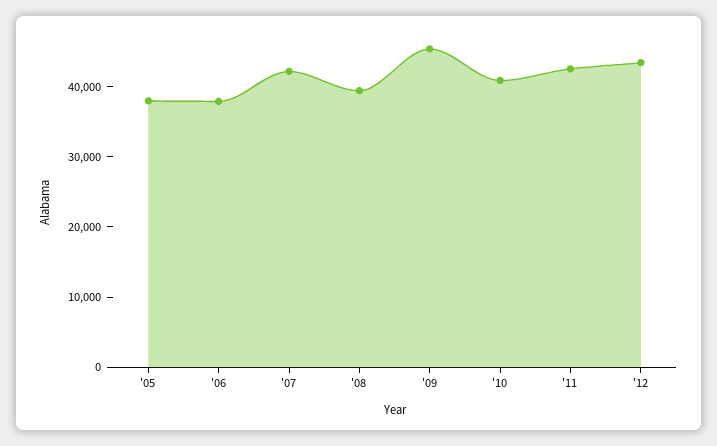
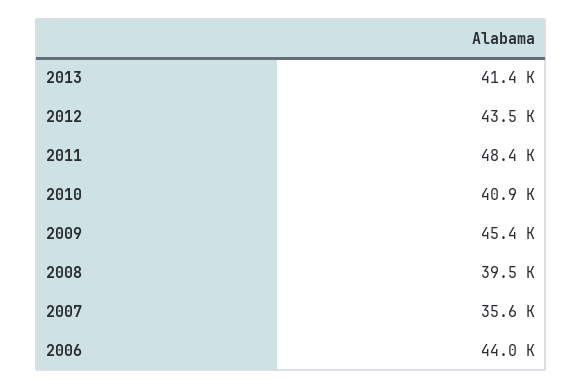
'05: 38000 -> none
'06: 38000 -> 44000
'07: 42000 -> 35600
'11: 42000 -> 48400
2013: none -> 41400

